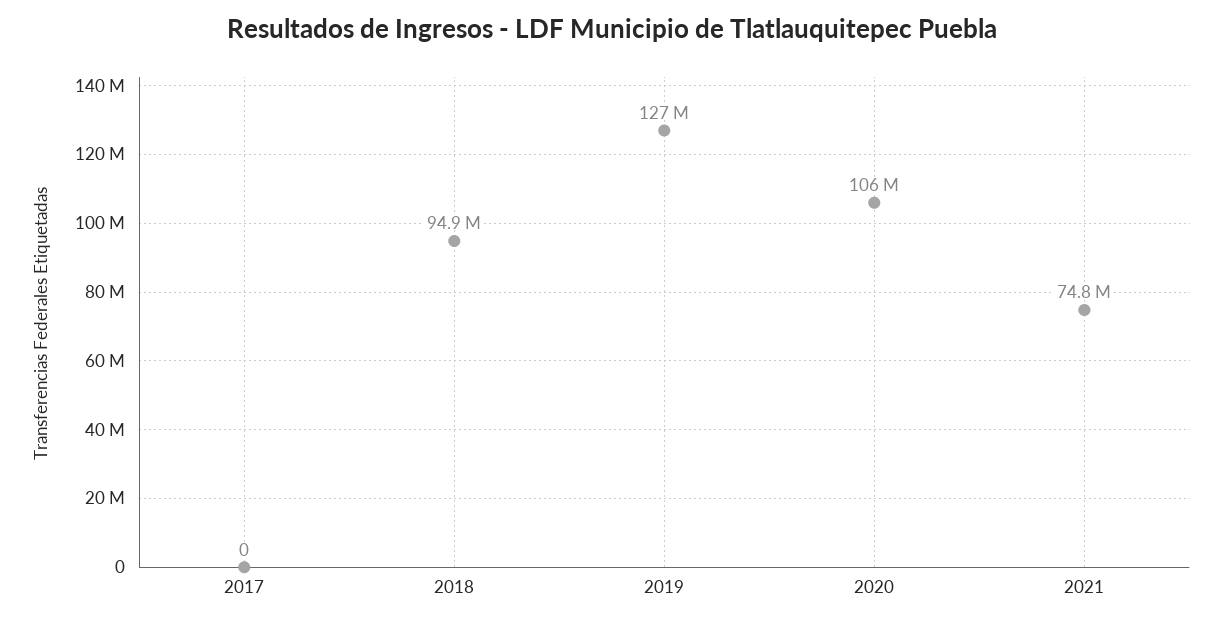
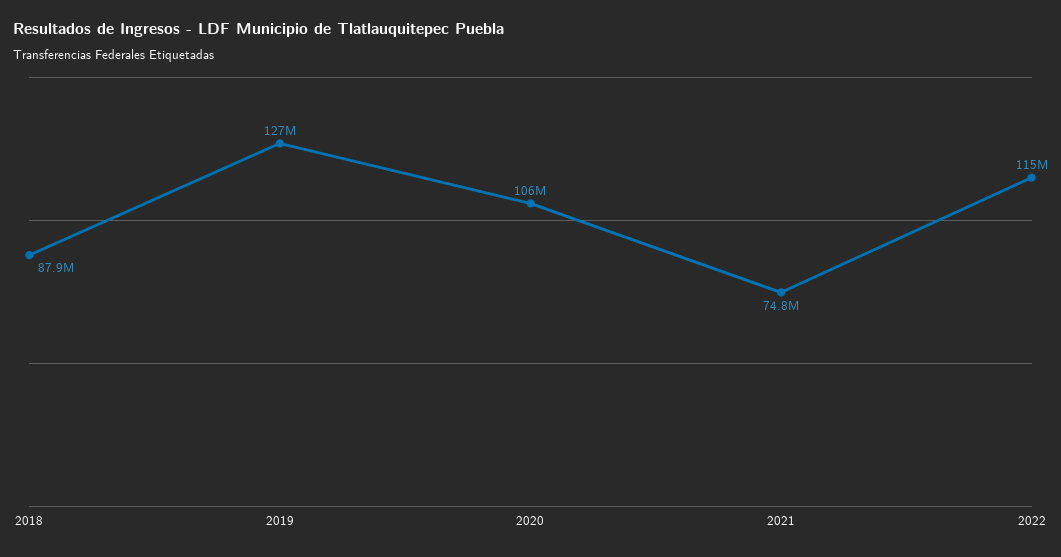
2017: 0 -> none
2018: 94900000 -> 87900000
2022: none -> 115000000

